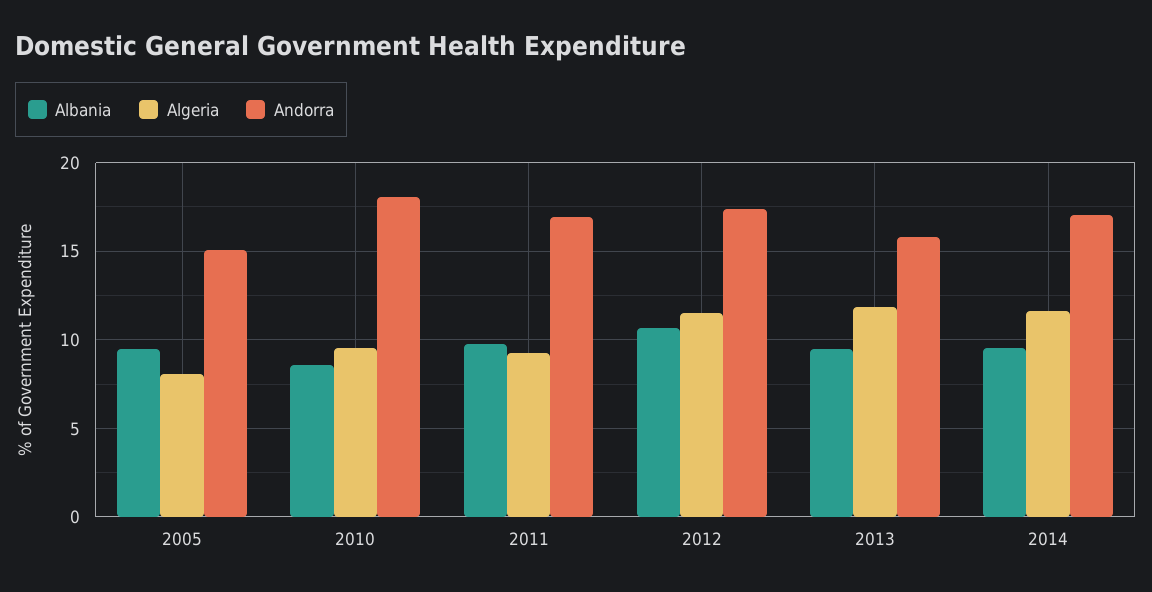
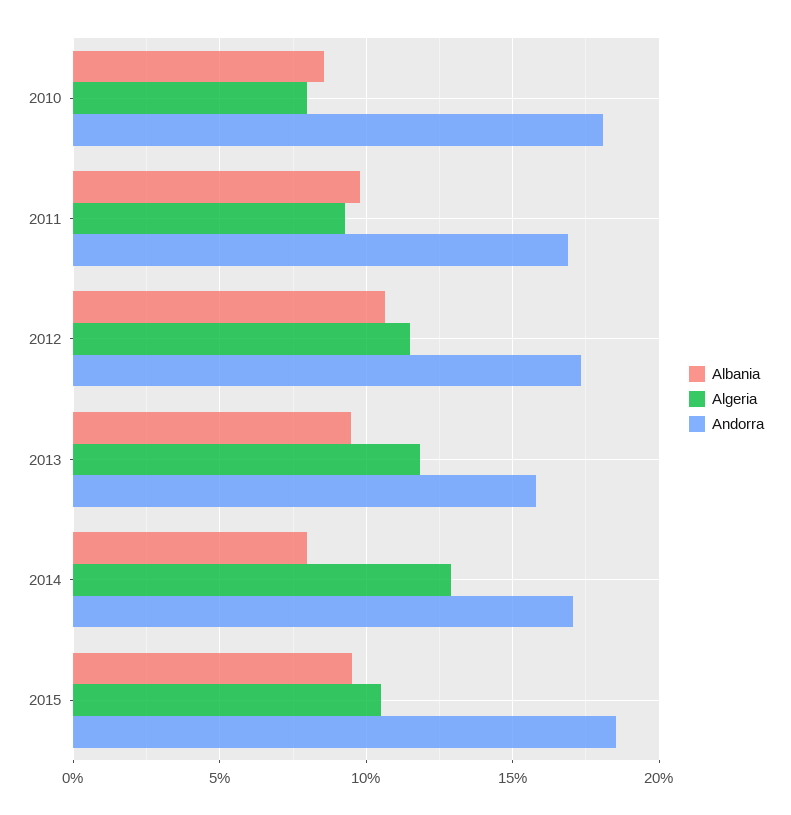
Albania, 2005: 9.5 -> none
Algeria, 2005: 8 -> none
Andorra, 2005: 15 -> none
Algeria, 2010: 9.5 -> 8
Albania, 2014: 9.5 -> 8
Algeria, 2014: 11.5 -> 13
Albania, 2015: none -> 9.5
Algeria, 2015: none -> 10.5
Andorra, 2015: none -> 18.5

